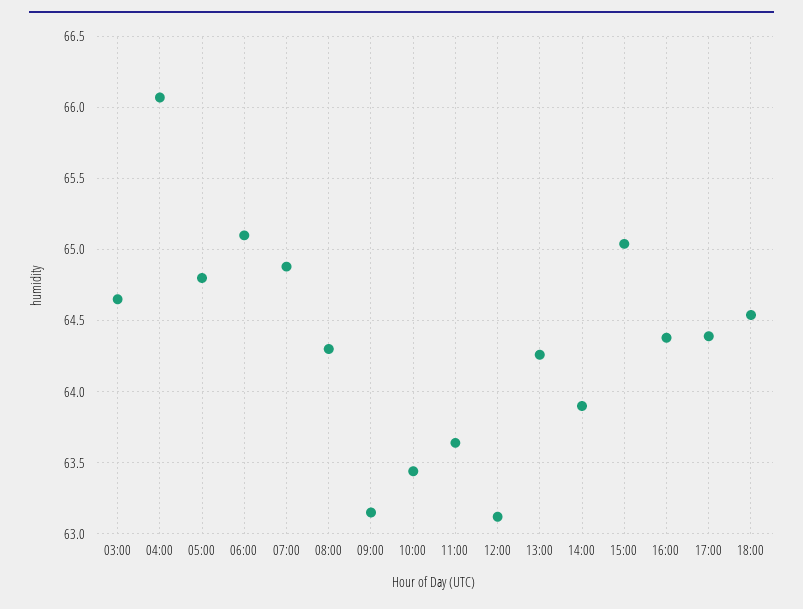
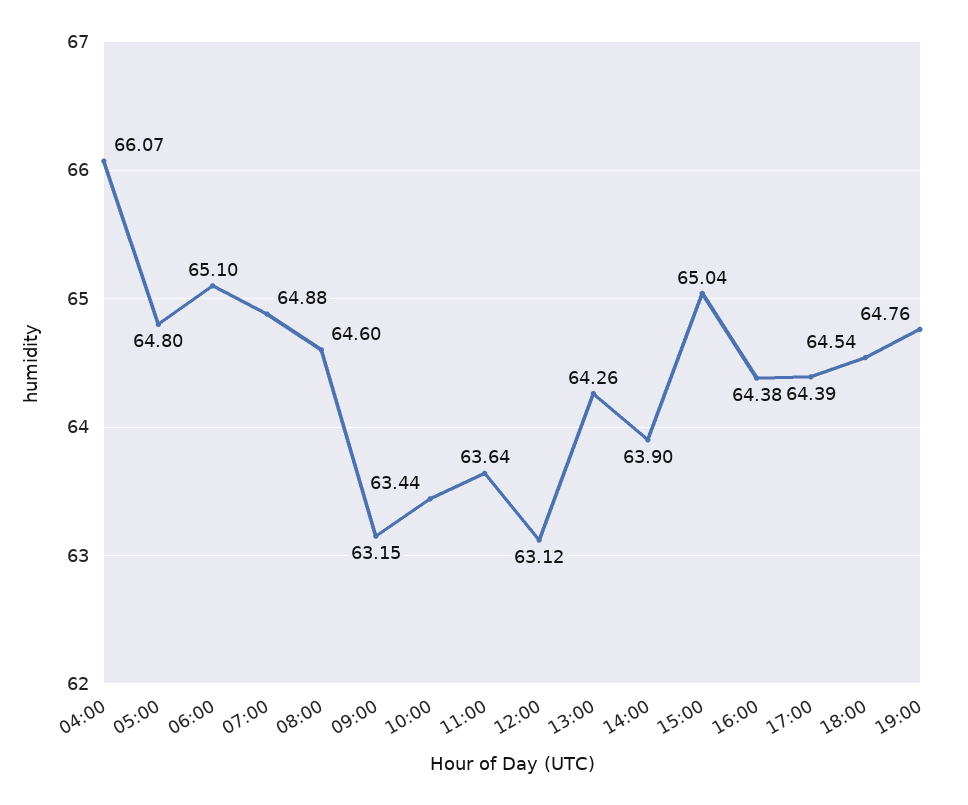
03:00: 64.65 -> none
08:00: 64.3 -> 64.6
19:00: none -> 64.76

